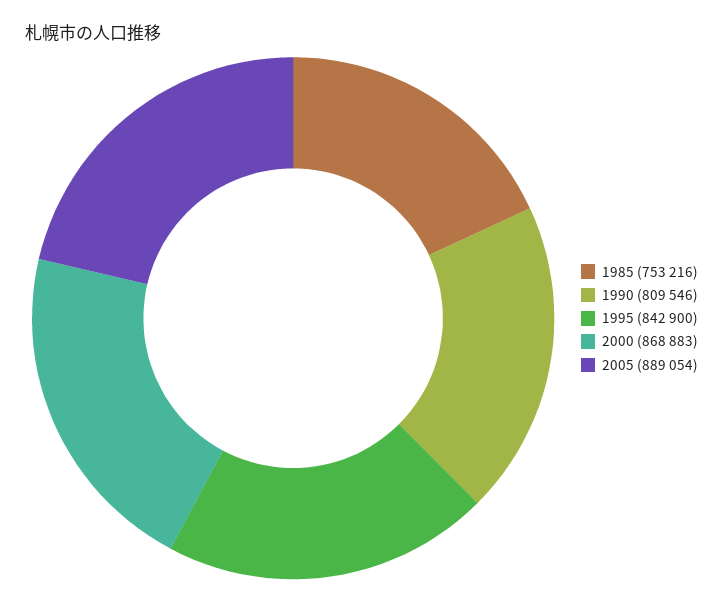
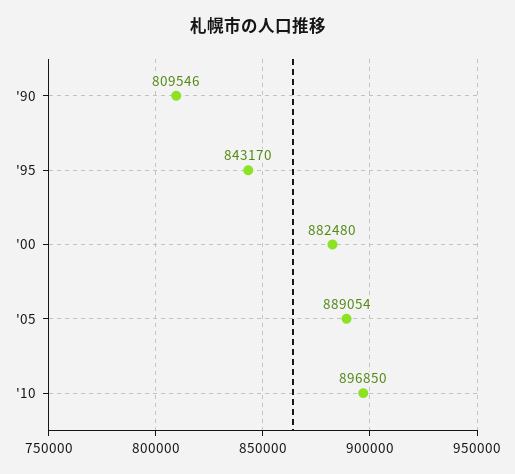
1985: 753216 -> none
1995: 842900 -> 843170
2000: 868883 -> 882480
'10: none -> 896850

